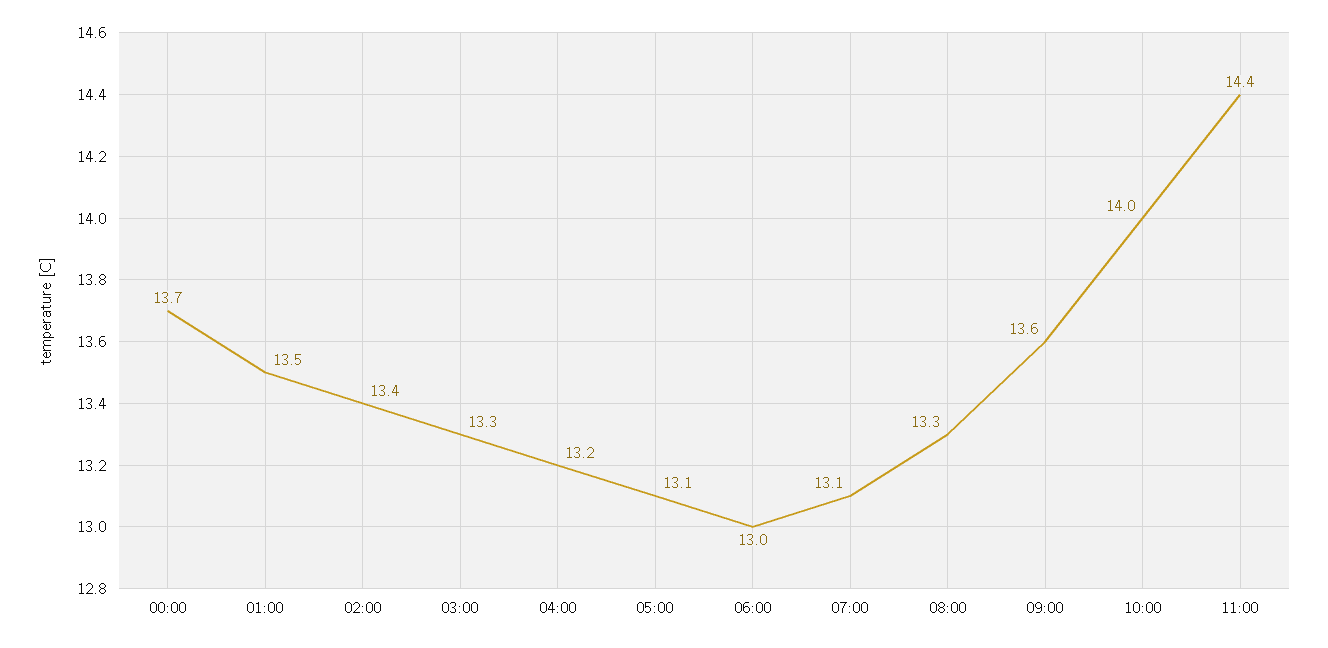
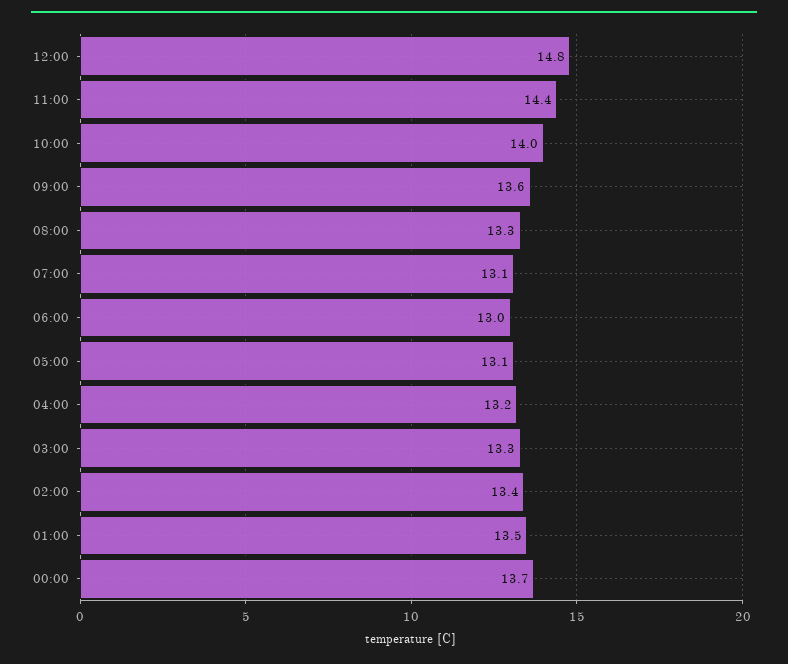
12:00: none -> 14.8

